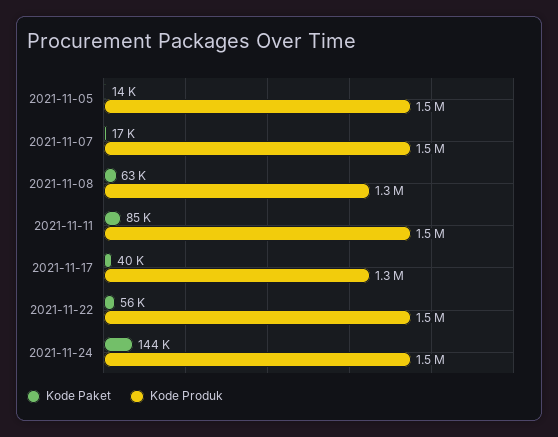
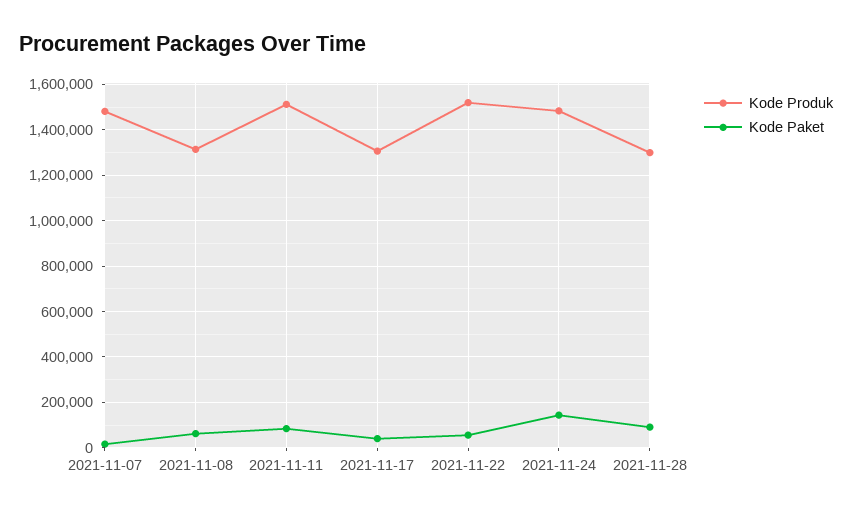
Kode Paket, 2021-11-05: 14000 -> none
Kode Produk, 2021-11-05: 1500000 -> none
Kode Produk, 2021-11-28: none -> 1300000
Kode Paket, 2021-11-28: none -> 100000

